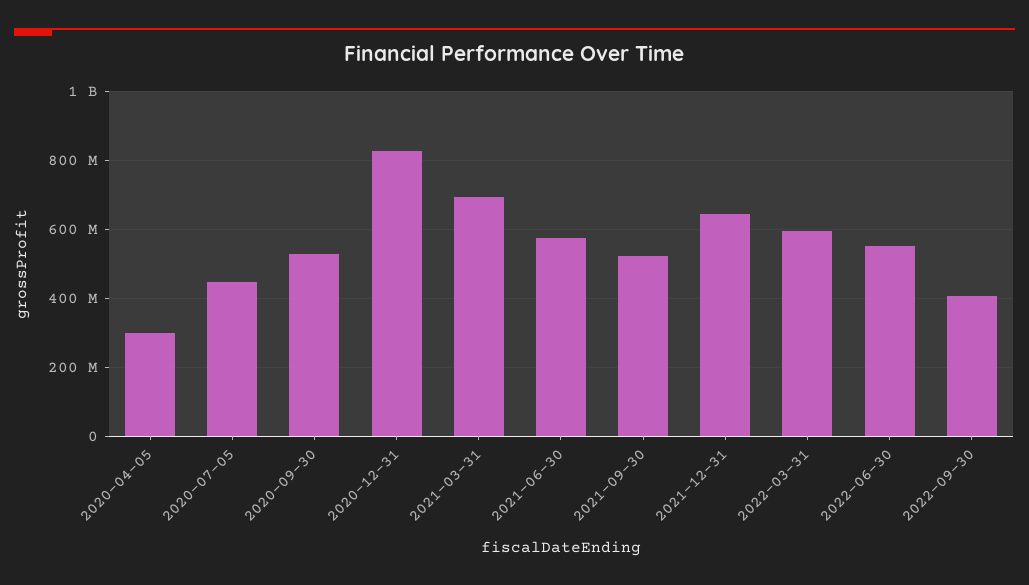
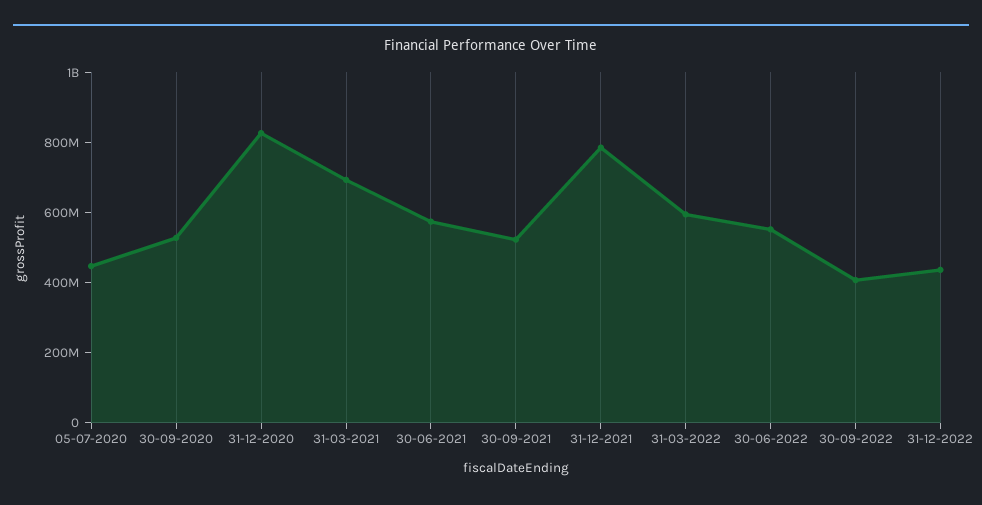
2020-04-05: 300000000 -> none
2021-12-31: 640000000 -> 800000000
31-12-2022: none -> 450000000

